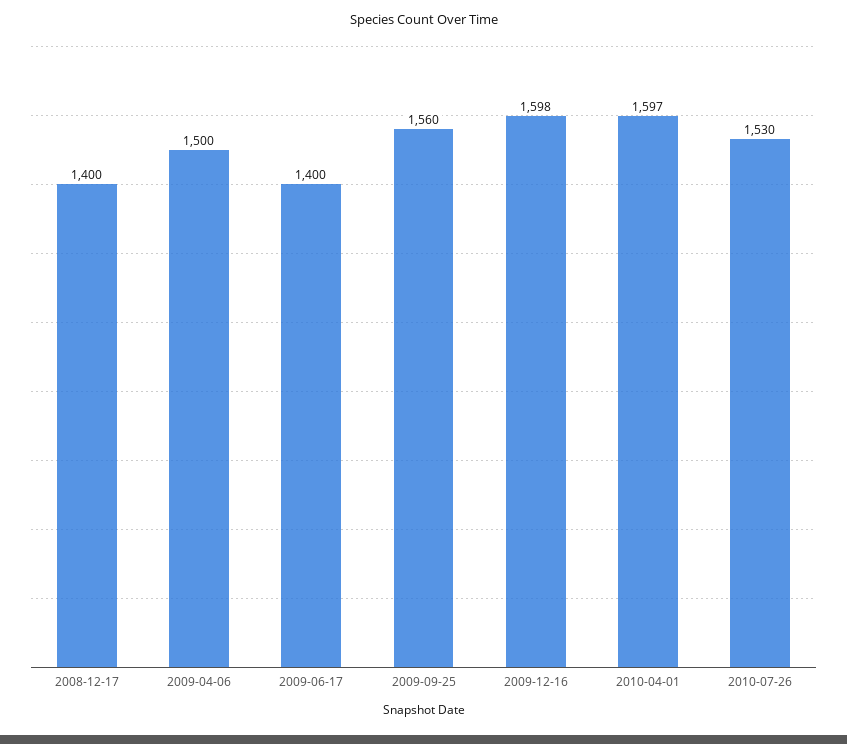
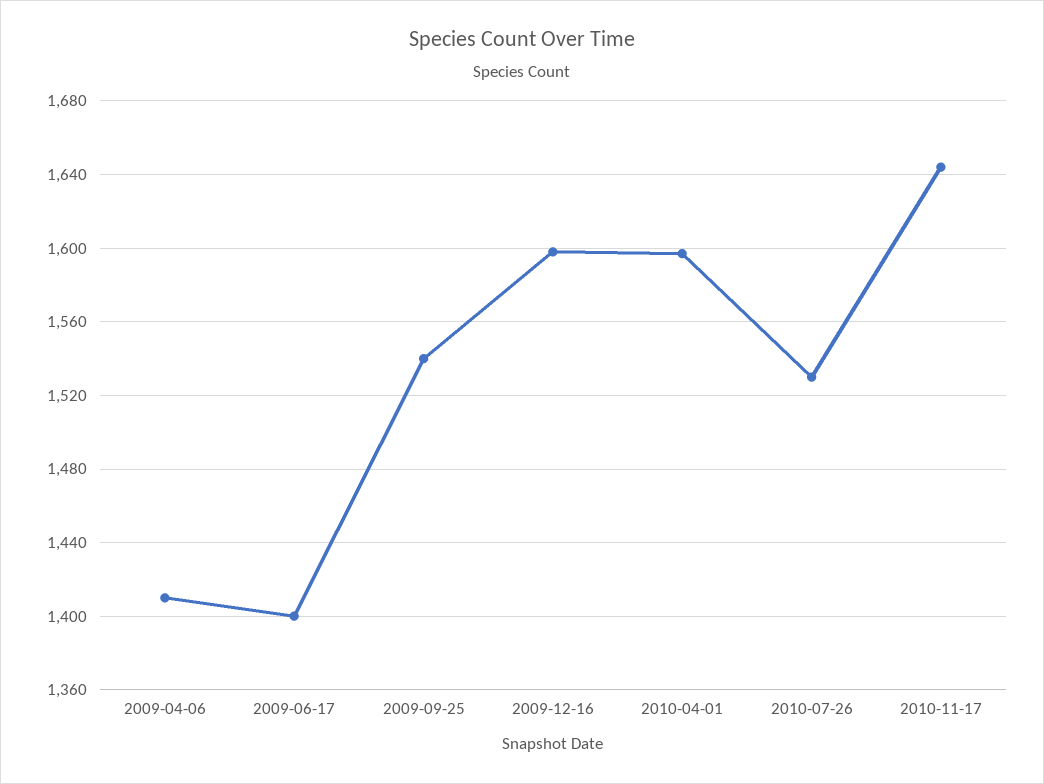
2008-12-17: 1400 -> none
2009-04-06: 1500 -> 1410
2009-09-25: 1560 -> 1540
2010-11-17: none -> 1645

